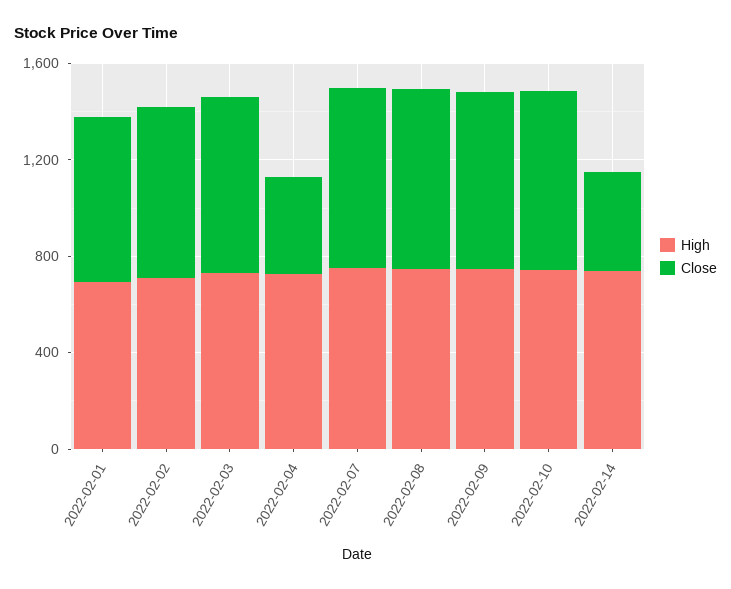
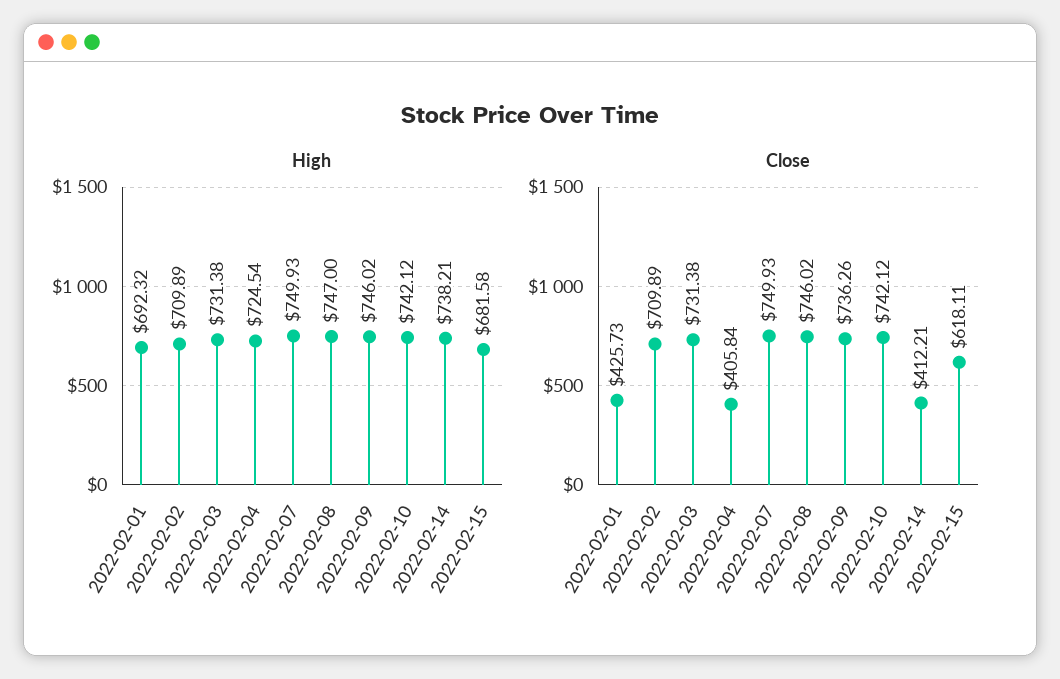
Close, 2022-02-01: 700 -> 425.73
High, 2022-02-15: none -> 681.58
Close, 2022-02-15: none -> 618.11

